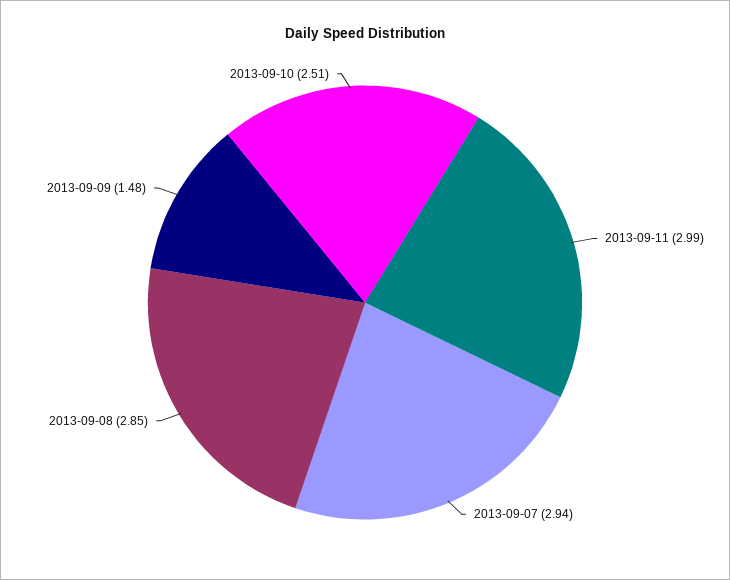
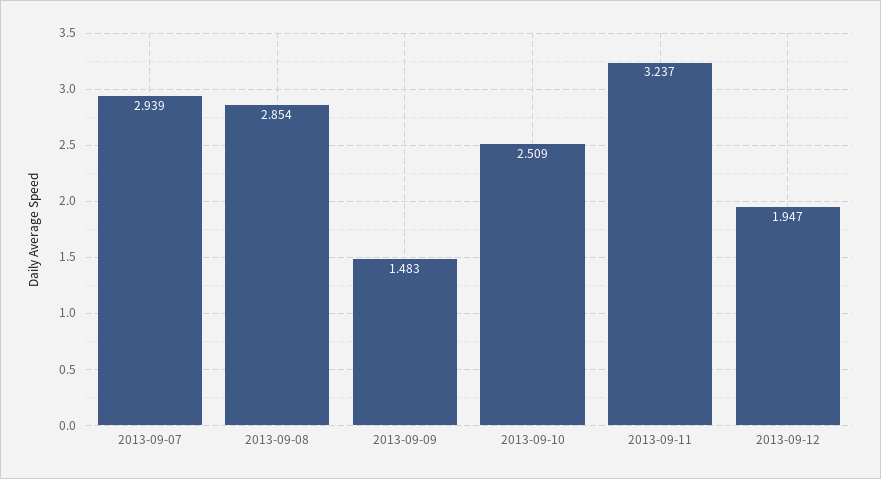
2013-09-11: 2.99 -> 3.237
2013-09-12: none -> 1.947

